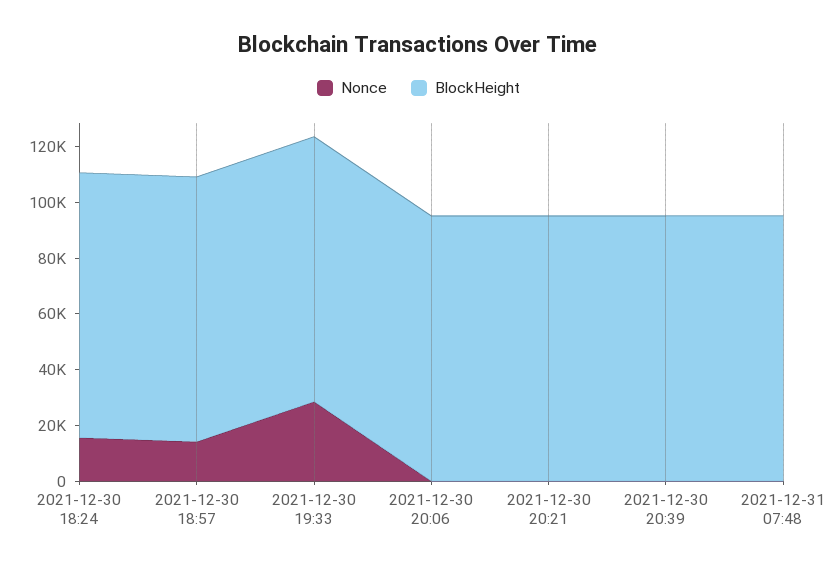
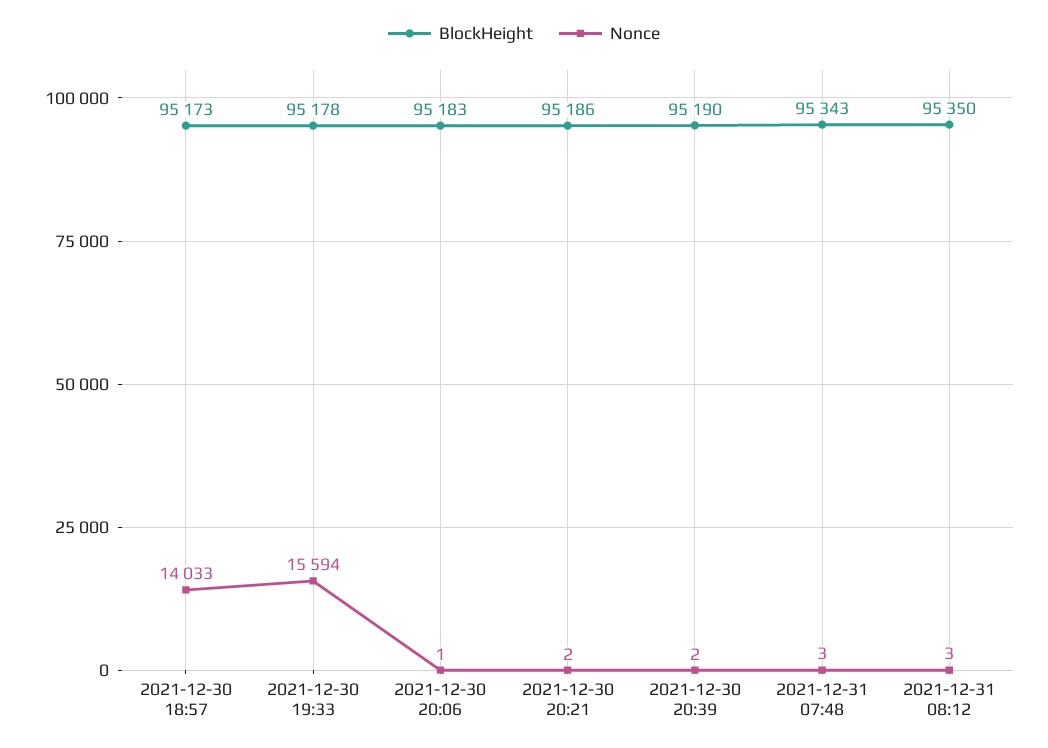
Nonce, 2021-12-30 18:24: 15000 -> none
BlockHeight, 2021-12-30 18:24: 95000 -> none
Nonce, 2021-12-30 19:33: 30000 -> 15594
BlockHeight, 2021-12-31 08:12: none -> 95350
Nonce, 2021-12-31 08:12: none -> 3

